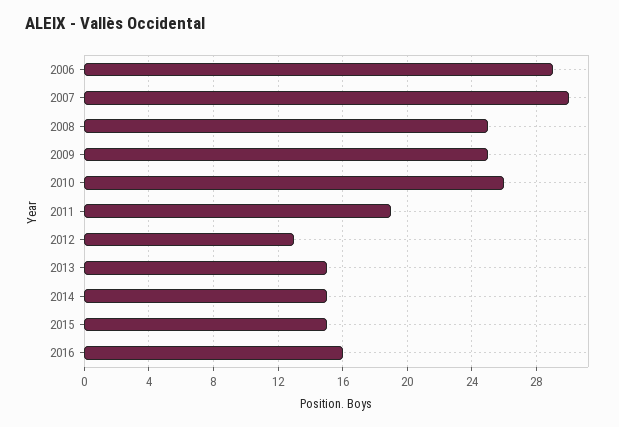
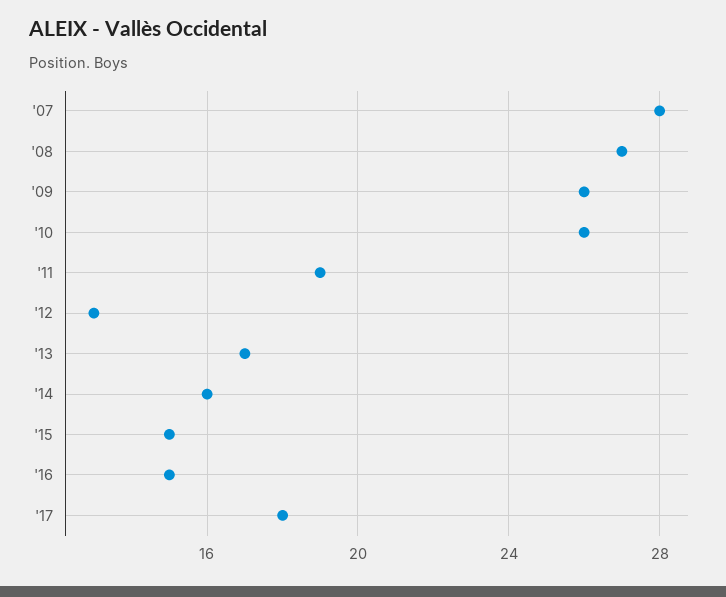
2006: 29 -> none
2007: 30 -> 28
2008: 25 -> 27
2009: 25 -> 26
2013: 15 -> 17
2014: 15 -> 16
2016: 16 -> 15
'17: none -> 18

